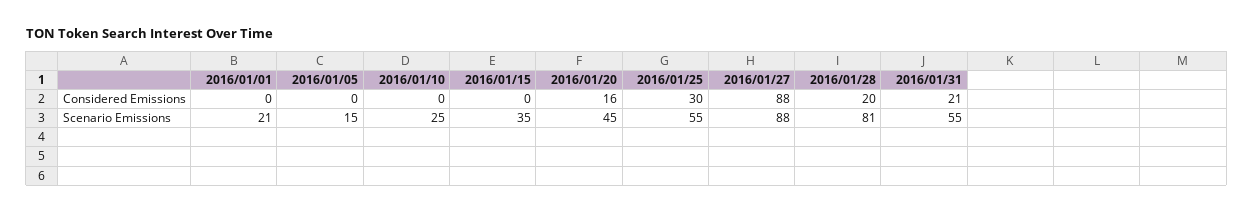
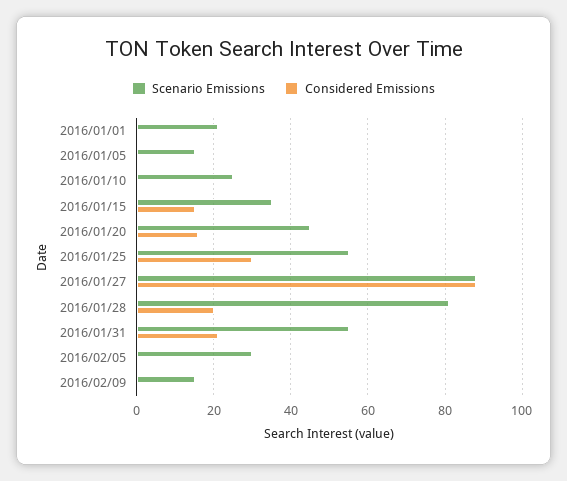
Considered Emissions, 2016/01/15: 0 -> 15
Scenario Emissions, 2016/02/05: none -> 30
Considered Emissions, 2016/02/05: none -> 0
Scenario Emissions, 2016/02/09: none -> 15
Considered Emissions, 2016/02/09: none -> 0

